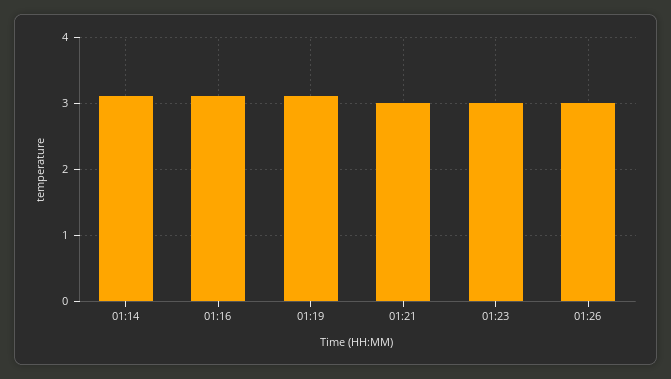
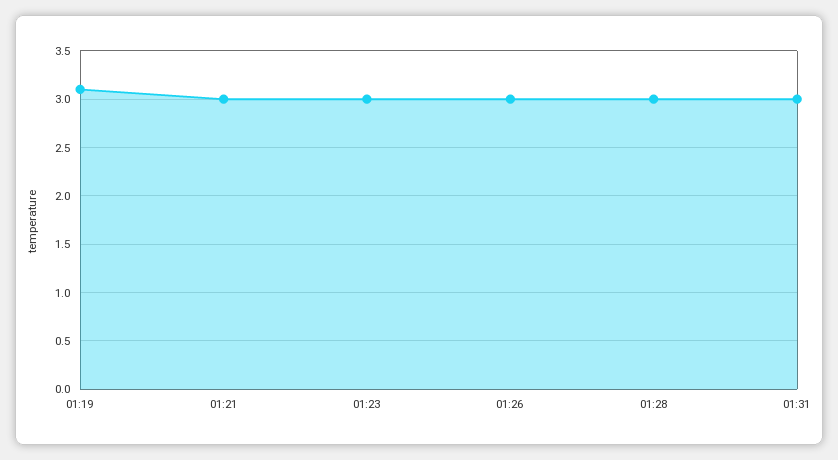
01:14: 3.1 -> none
01:16: 3.1 -> none
01:28: none -> 3
01:31: none -> 3

